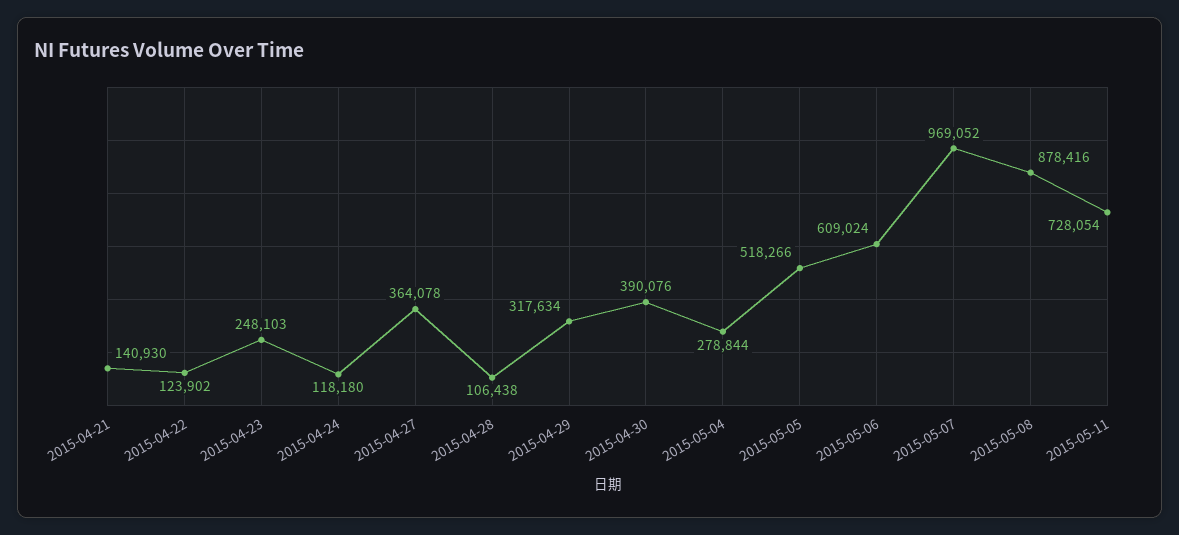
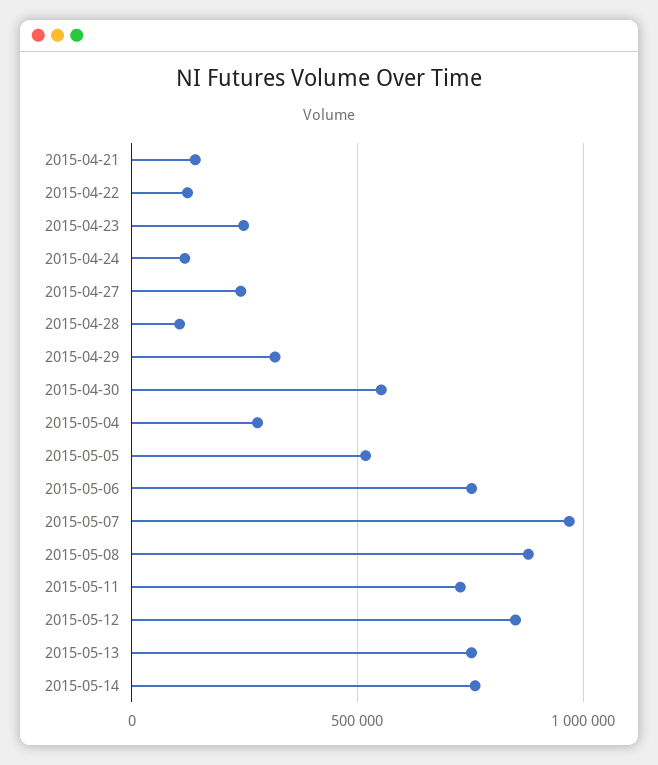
2015-04-27: 364078 -> 250000
2015-04-30: 390076 -> 550000
2015-05-06: 609024 -> 750000
2015-05-12: none -> 850000
2015-05-13: none -> 750000
2015-05-14: none -> 750000

